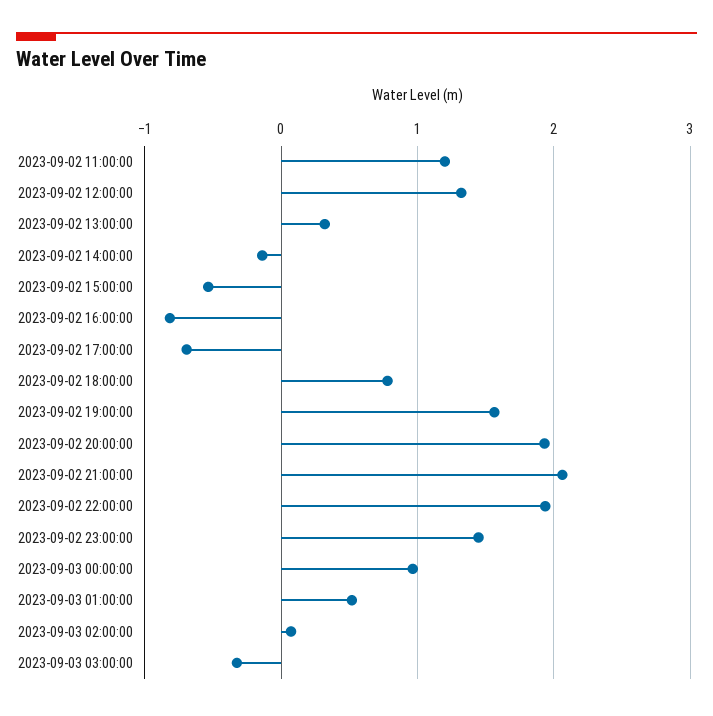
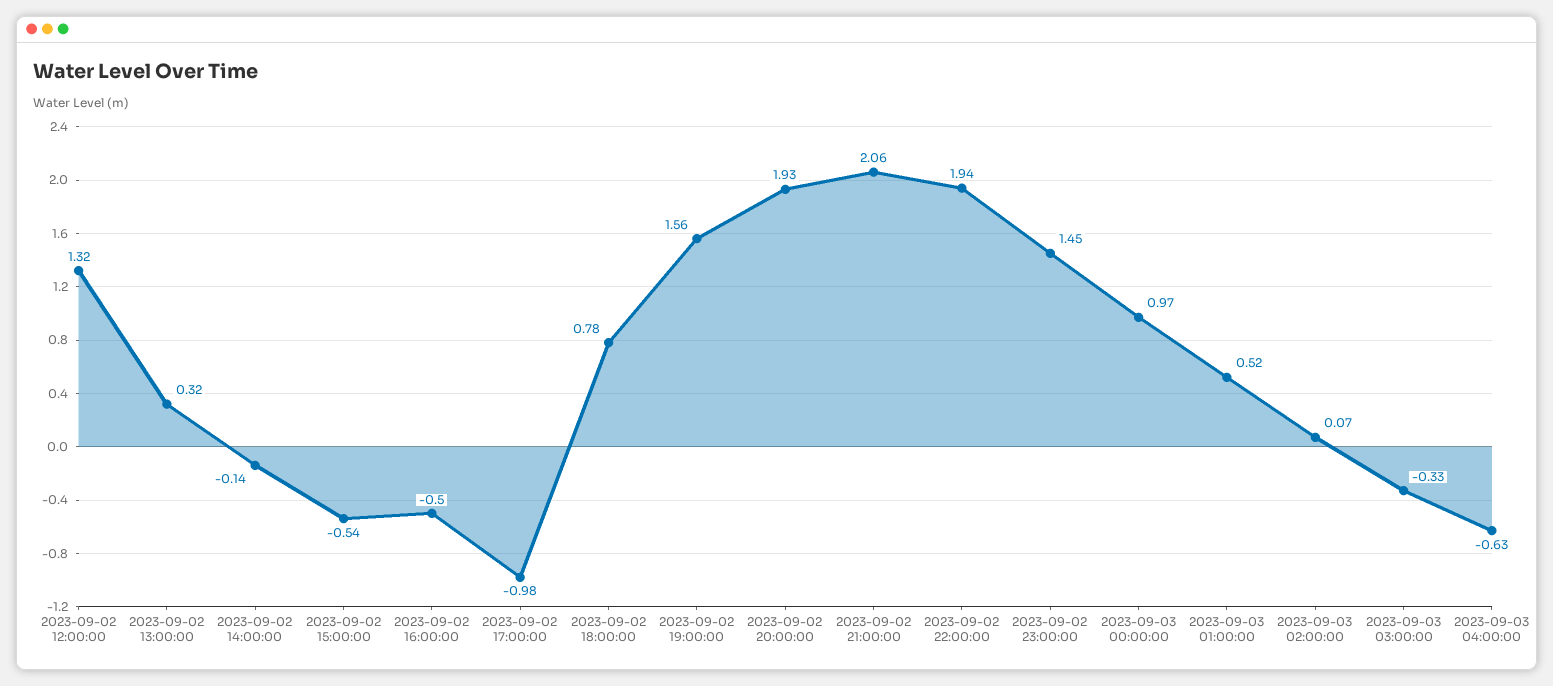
2023-09-02 11:00:00: 1.2 -> none
2023-09-02 16:00:00: -0.8 -> -0.5
2023-09-02 17:00:00: -0.7 -> -0.98
2023-09-03 04:00:00: none -> -0.63

